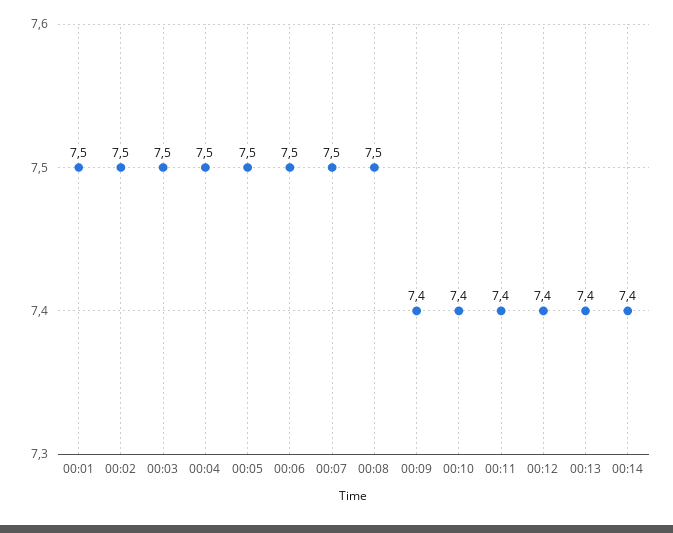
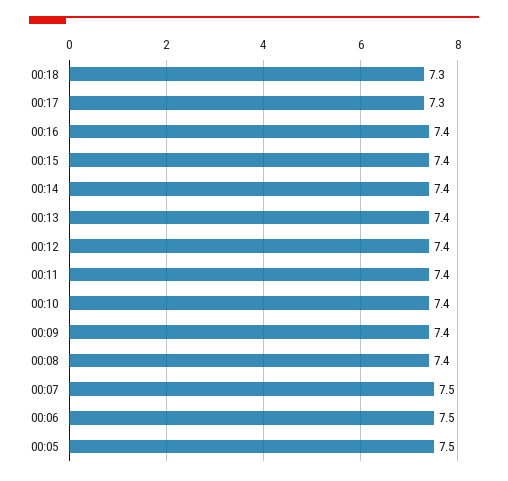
00:01: 7.5 -> none
00:02: 7.5 -> none
00:03: 7.5 -> none
00:04: 7.5 -> none
00:08: 7.5 -> 7.4
00:18: none -> 7.3
00:17: none -> 7.3
00:16: none -> 7.4
00:15: none -> 7.4

